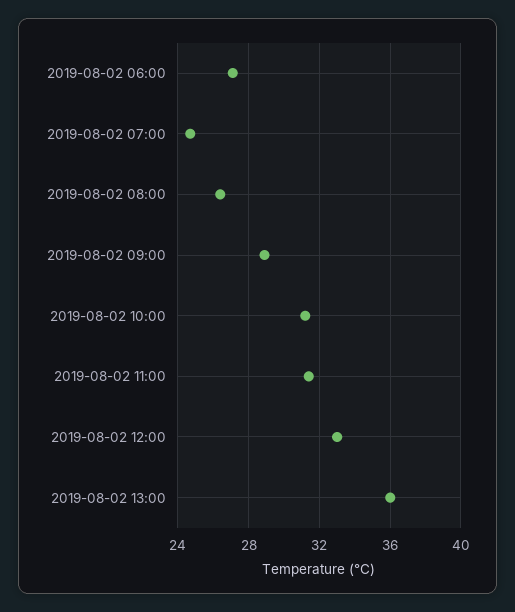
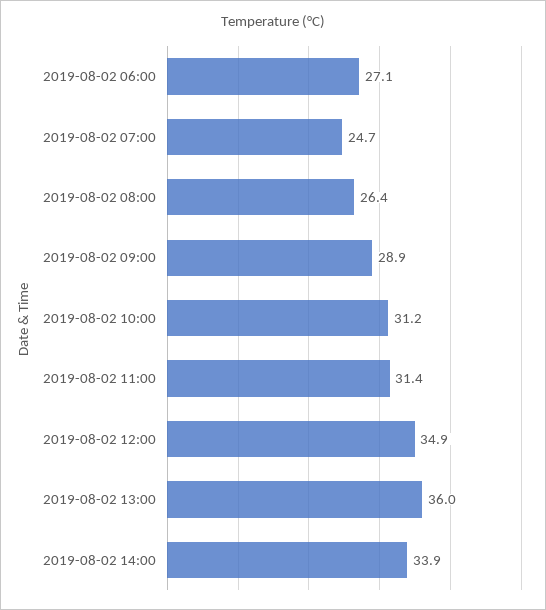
2019-08-02 12:00: 33 -> 34.9
2019-08-02 14:00: none -> 33.9

